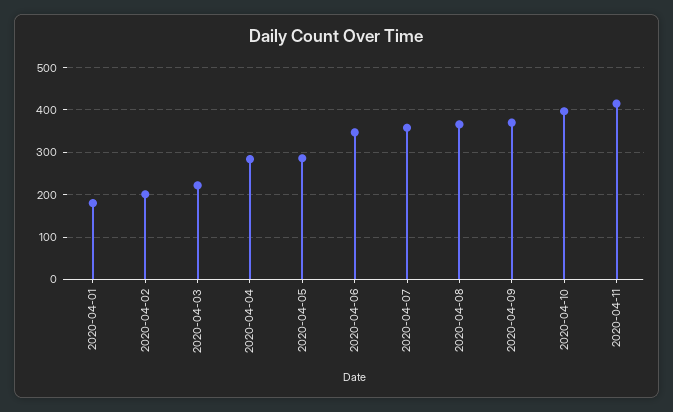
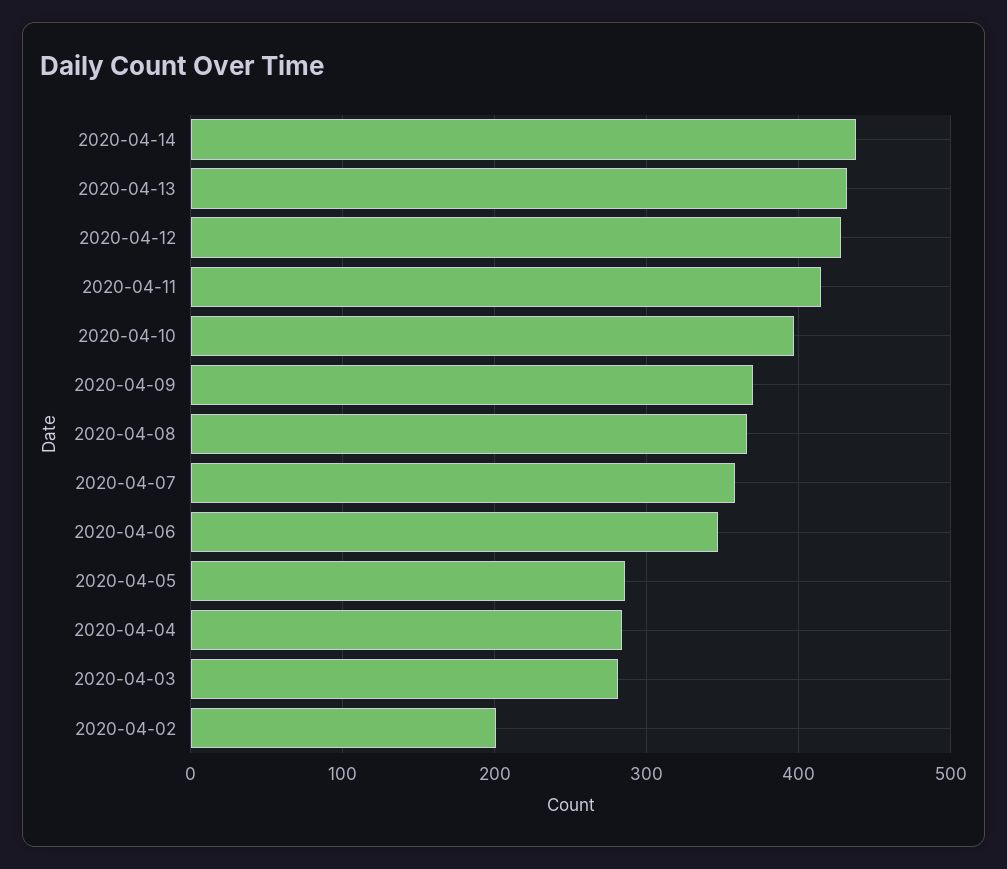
2020-04-01: 180 -> none
2020-04-03: 220 -> 280
2020-04-14: none -> 440
2020-04-13: none -> 430
2020-04-12: none -> 430

